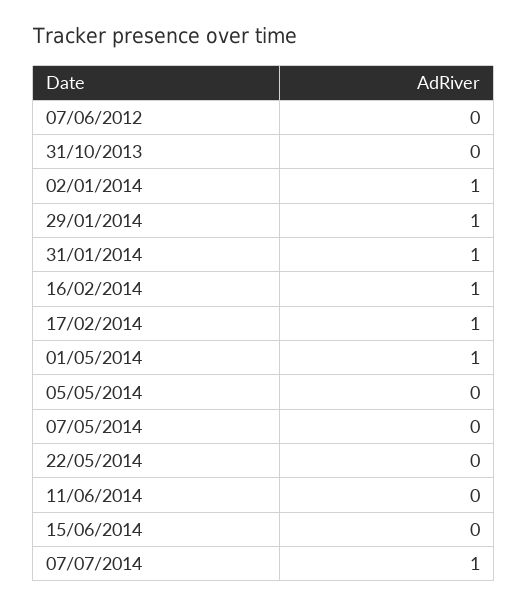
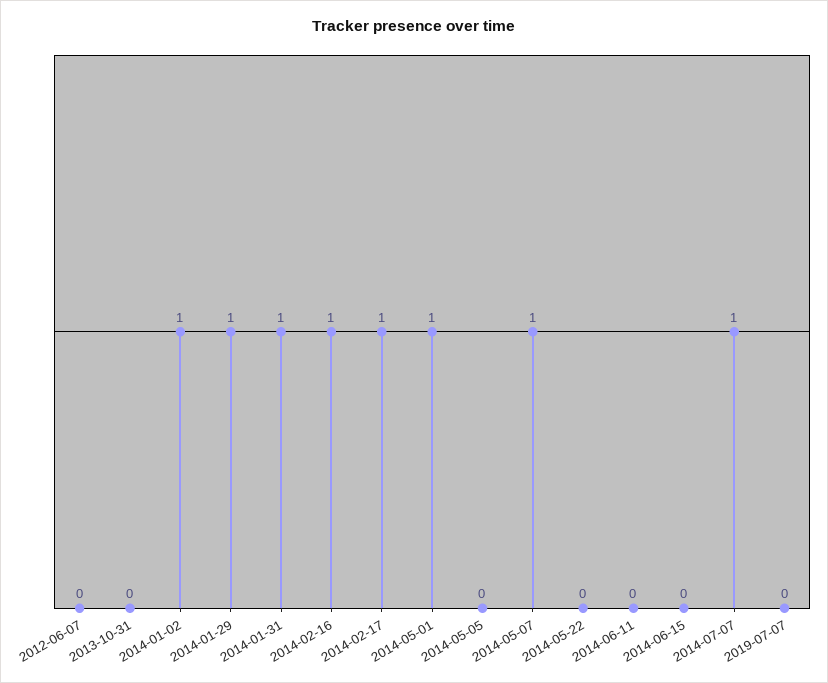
07/05/2014: 0 -> 1
2019-07-07: none -> 0

